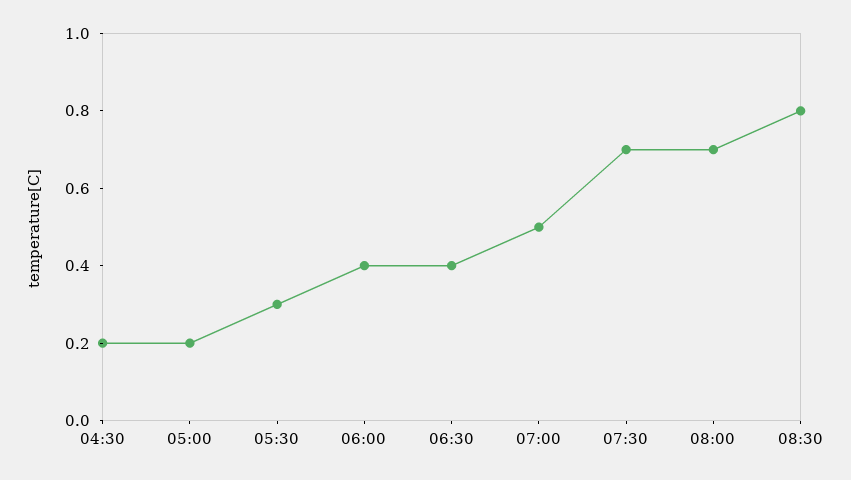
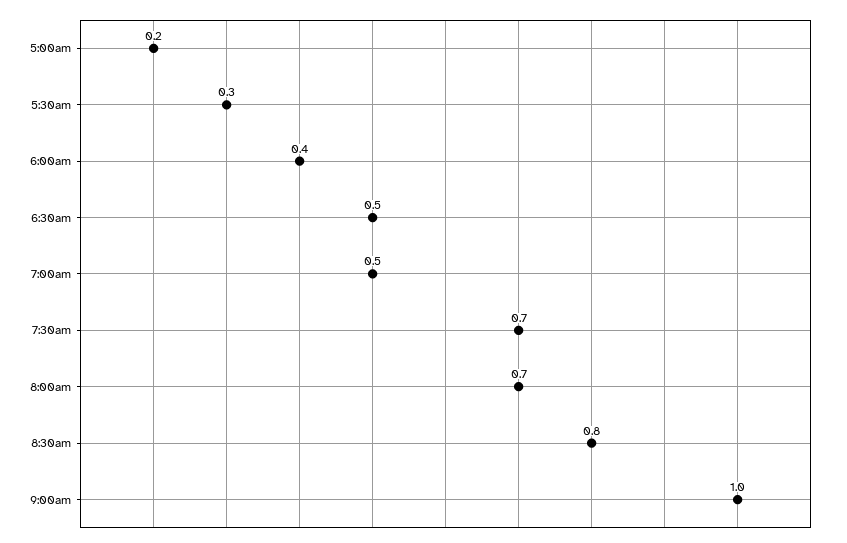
04:30: 0.2 -> none
06:30: 0.4 -> 0.5
9:00am: none -> 1

